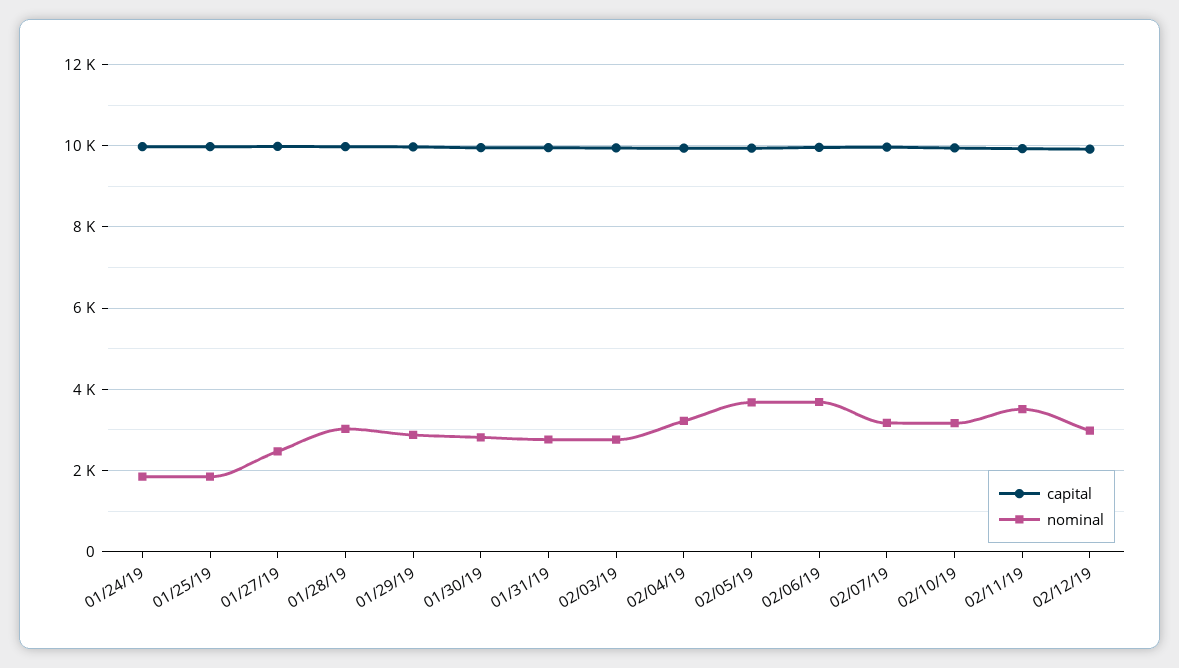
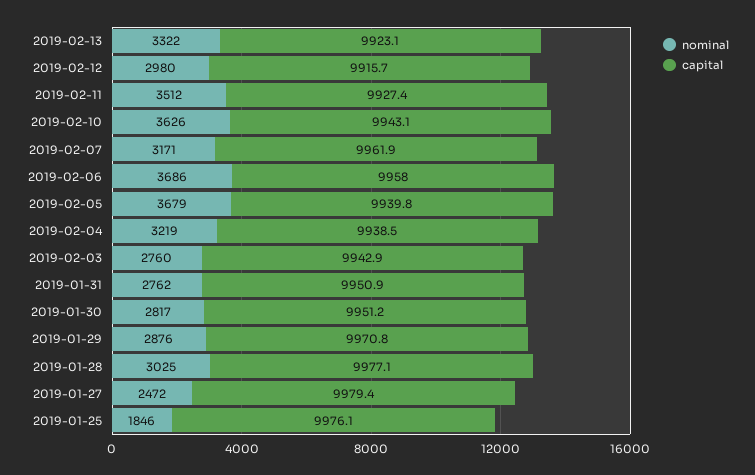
capital, 01/24/19: 10000 -> none
nominal, 01/24/19: 1800 -> none
nominal, 02/10/19: 3200 -> 3626
nominal, 2019-02-13: none -> 3322
capital, 2019-02-13: none -> 9923.1

